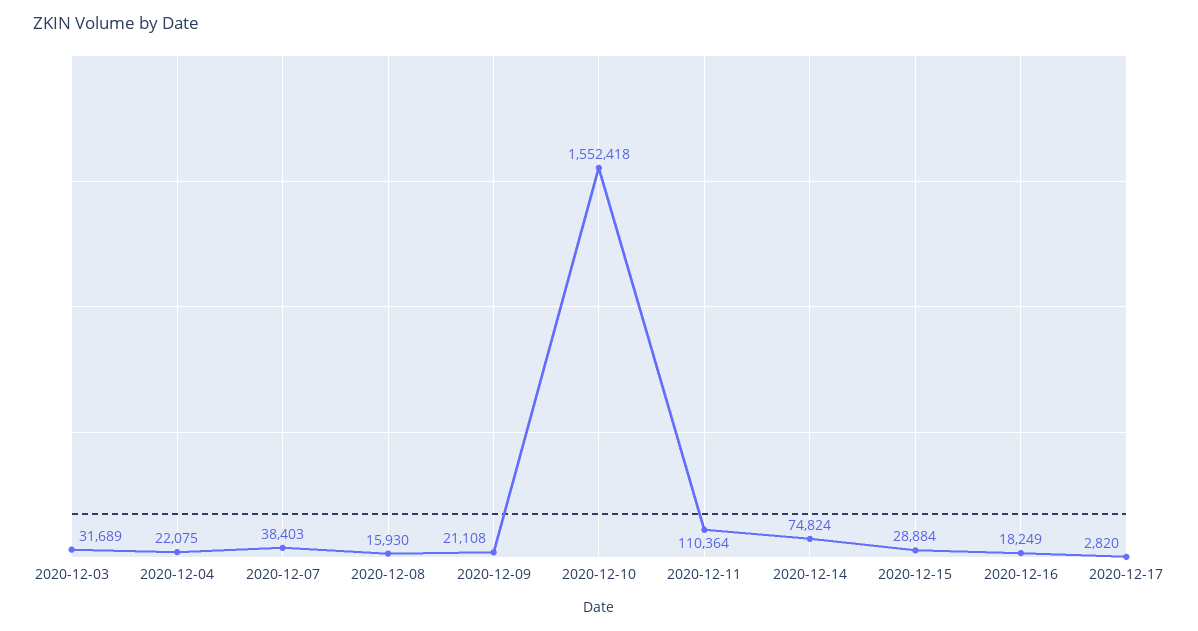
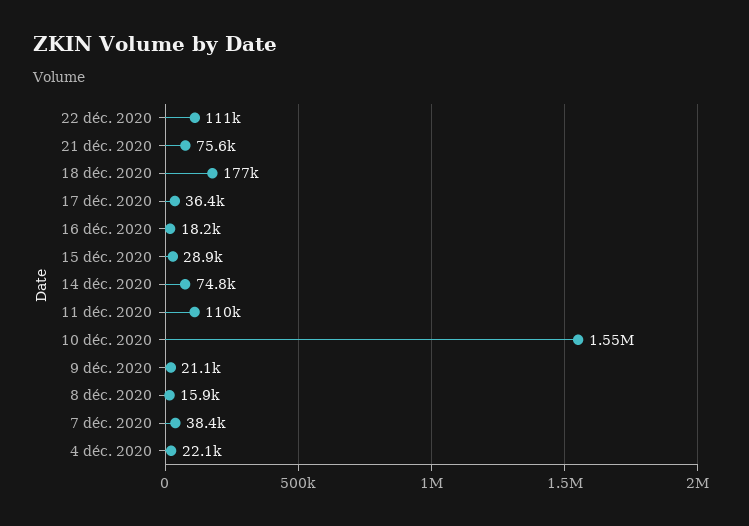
2020-12-03: 31689 -> none
2020-12-17: 2820 -> 36400
22 déc. 2020: none -> 111000
21 déc. 2020: none -> 75600
18 déc. 2020: none -> 177000

